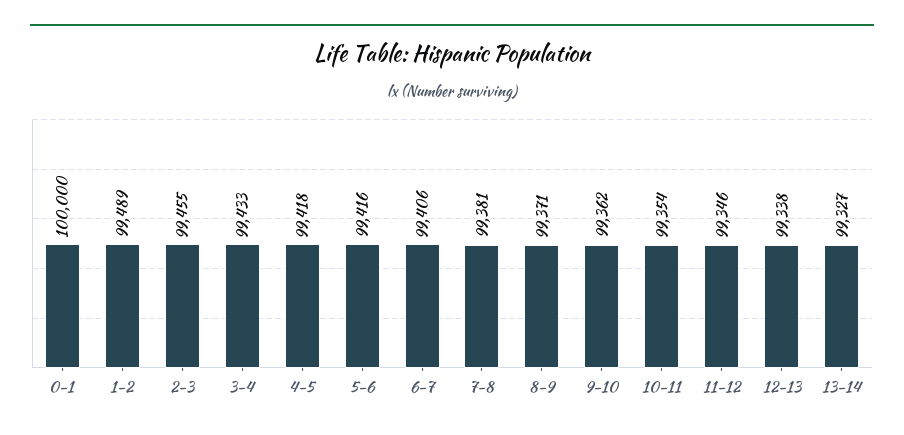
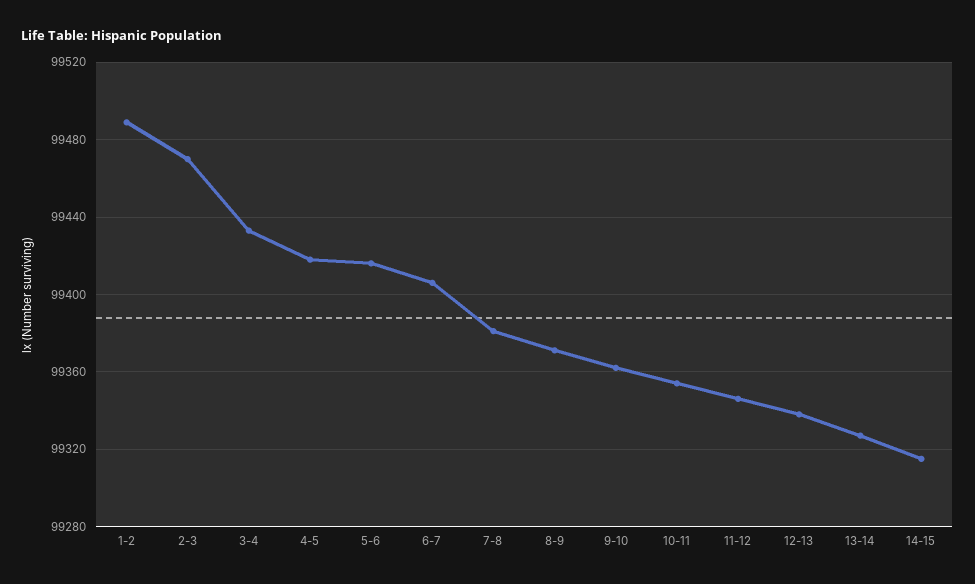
0-1: 100000 -> none
2-3: 99455 -> 99470
14-15: none -> 99315

